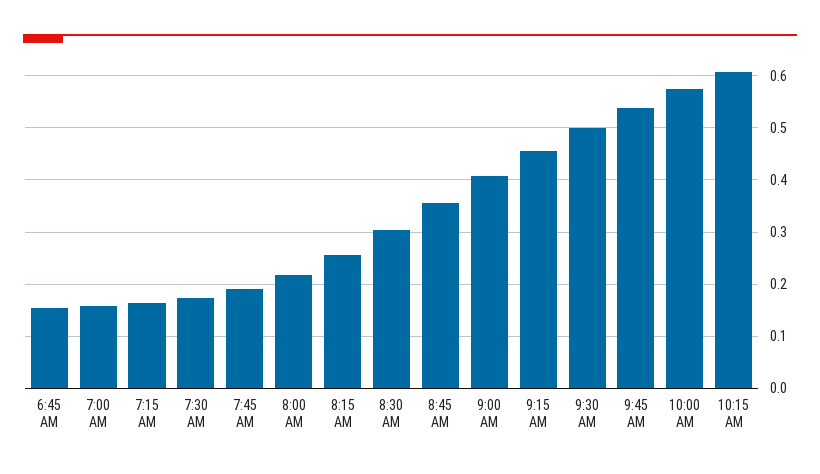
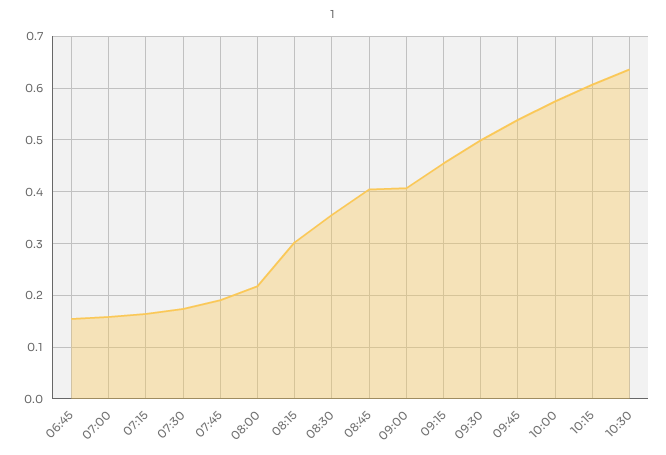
8:15 AM: 0.26 -> 0.3
8:30 AM: 0.3 -> 0.36
8:45 AM: 0.36 -> 0.4
10:30: none -> 0.64

